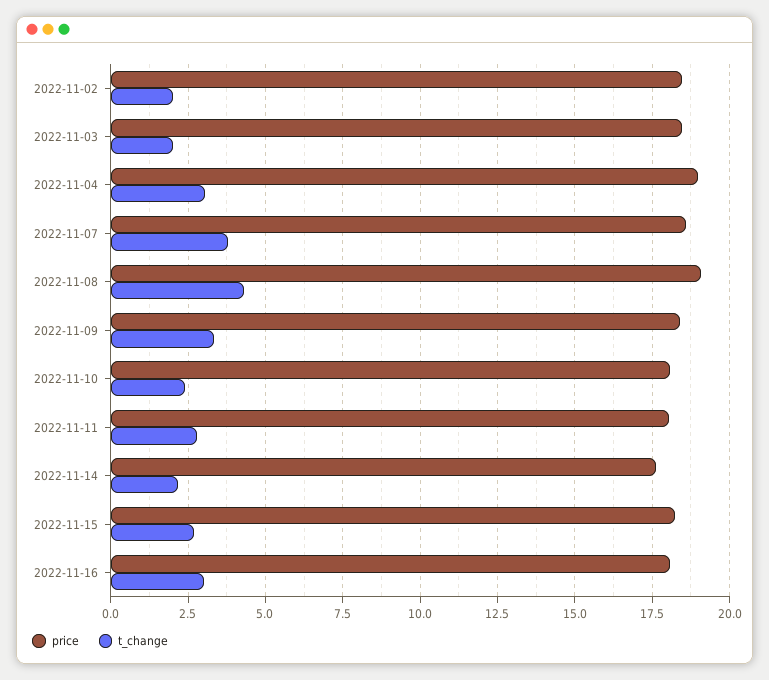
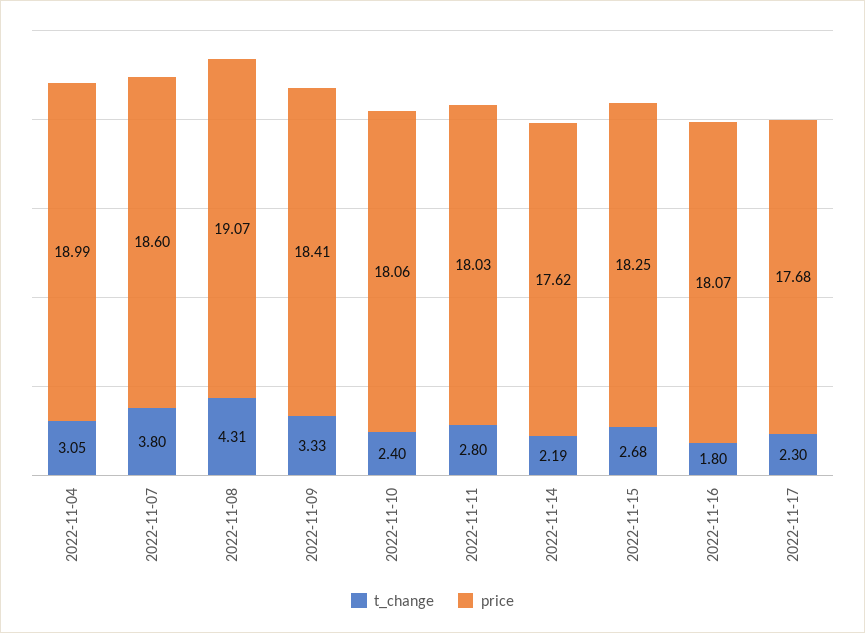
price, 2022-11-02: 18.5 -> none
t_change, 2022-11-02: 2 -> none
price, 2022-11-03: 18.5 -> none
t_change, 2022-11-03: 2 -> none
t_change, 2022-11-16: 3 -> 1.8
t_change, 2022-11-17: none -> 2.3
price, 2022-11-17: none -> 17.68

